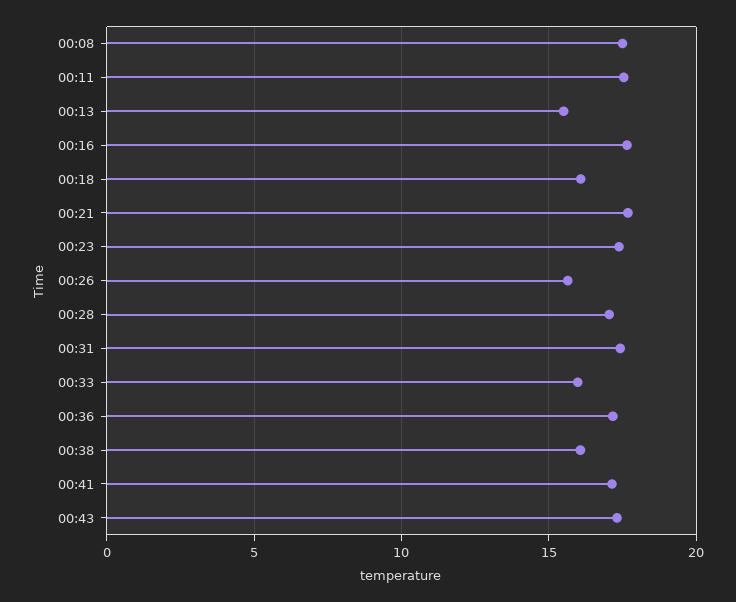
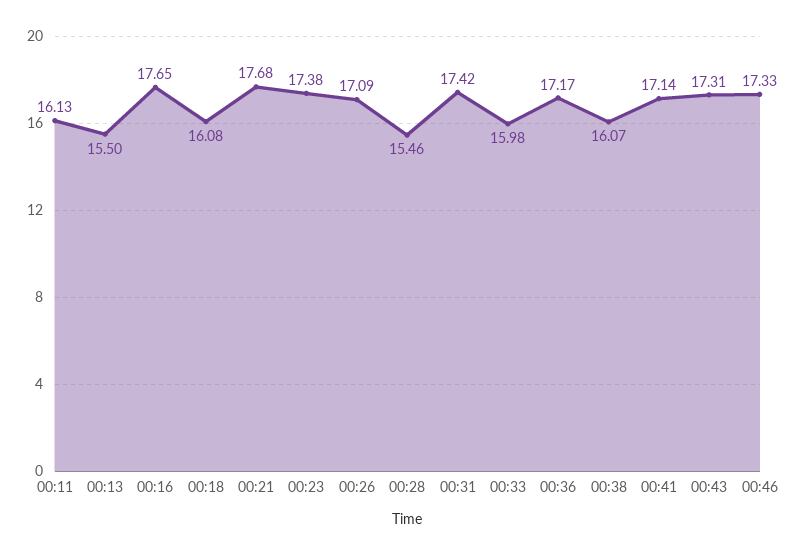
00:08: 17.5 -> none
00:11: 17.5 -> 16.13
00:26: 15.5 -> 17.09
00:28: 17 -> 15.46
00:46: none -> 17.33

